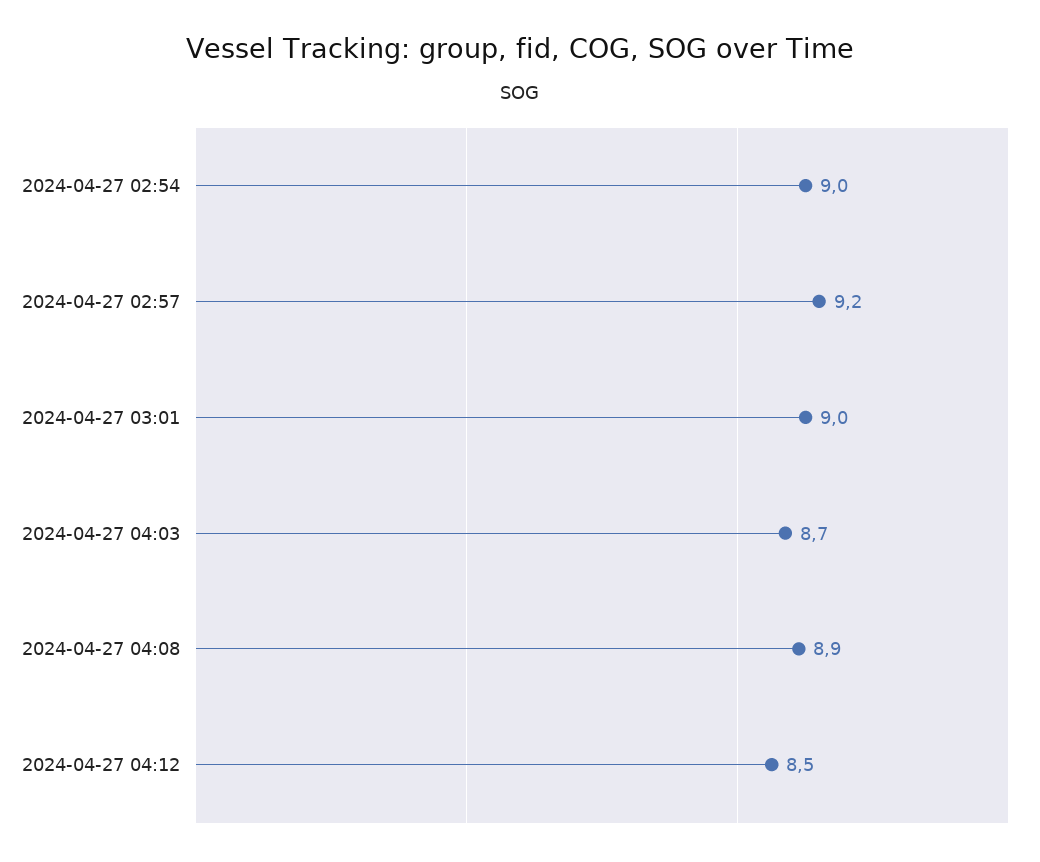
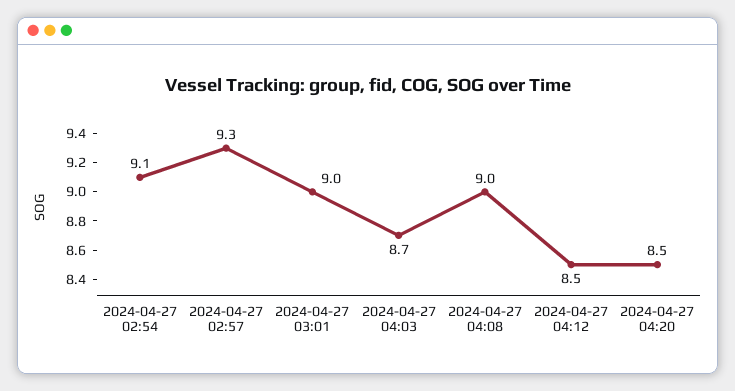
2024-04-27 02:54: 9 -> 9.1
2024-04-27 02:57: 9.2 -> 9.3
2024-04-27 04:08: 8.9 -> 9
2024-04-27 04:20: none -> 8.5

